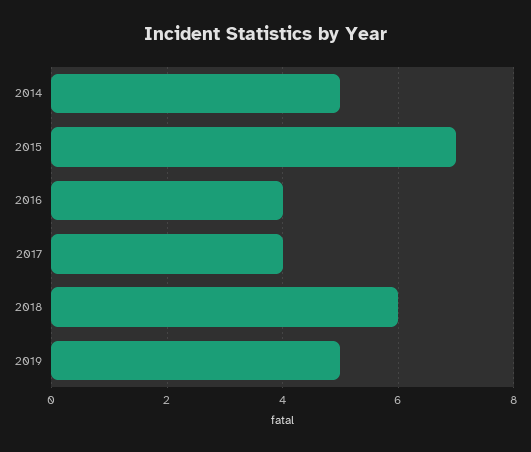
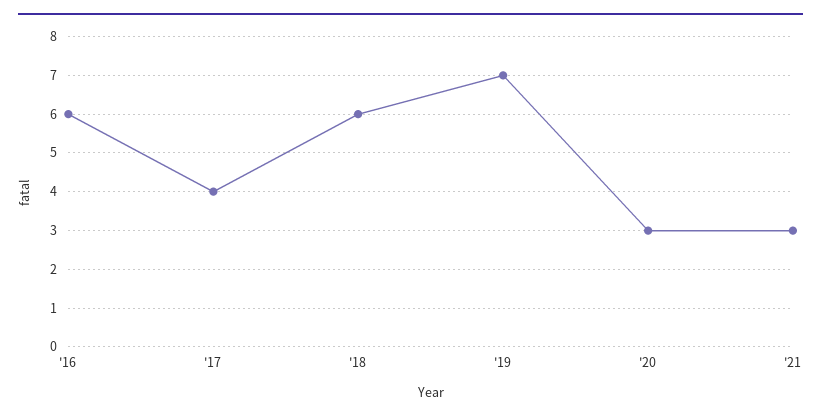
2014: 5 -> none
2015: 7 -> none
2016: 4 -> 6
2019: 5 -> 7
'20: none -> 3
'21: none -> 3

